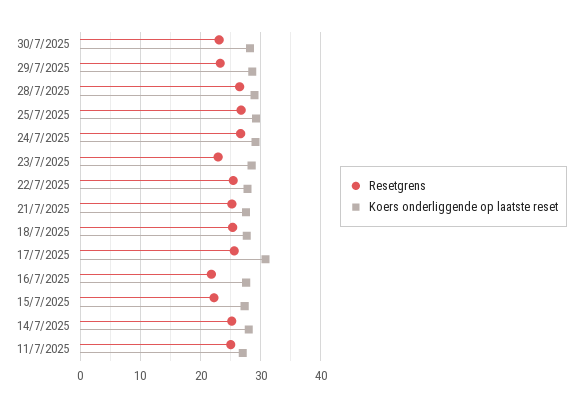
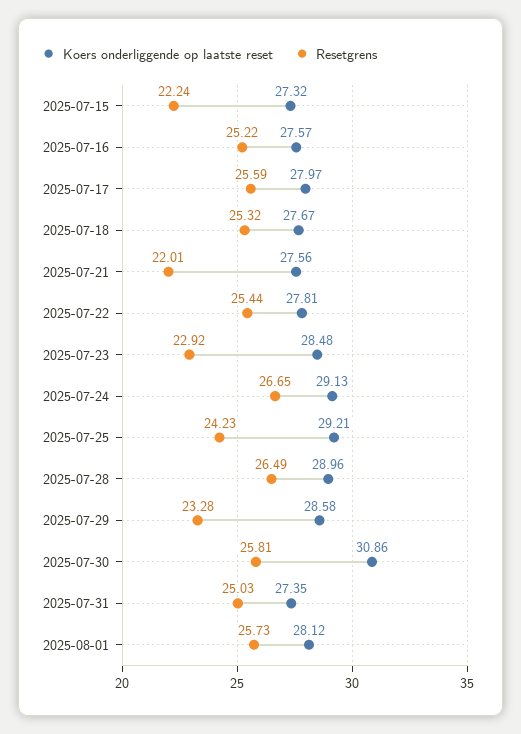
Resetgrens, 30/7/2025: 23 -> 25.81
Koers onderliggende op laatste reset, 30/7/2025: 28 -> 30.86
Resetgrens, 25/7/2025: 27 -> 24.23
Resetgrens, 21/7/2025: 25 -> 22.01
Koers onderliggende op laatste reset, 17/7/2025: 31 -> 27.97
Resetgrens, 16/7/2025: 22 -> 25.22
Resetgrens, 14/7/2025: 25 -> none
Koers onderliggende op laatste reset, 14/7/2025: 28 -> none
Resetgrens, 11/7/2025: 25 -> none
Koers onderliggende op laatste reset, 11/7/2025: 27 -> none
Koers onderliggende op laatste reset, 2025-07-31: none -> 27.35
Resetgrens, 2025-07-31: none -> 25.03
Koers onderliggende op laatste reset, 2025-08-01: none -> 28.12
Resetgrens, 2025-08-01: none -> 25.73

